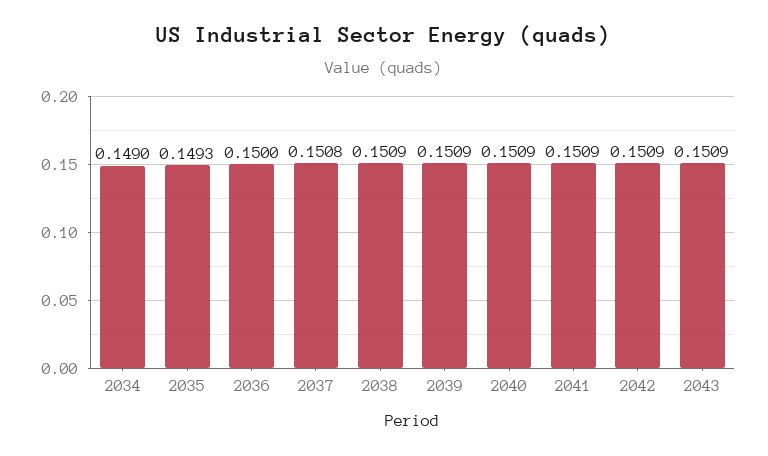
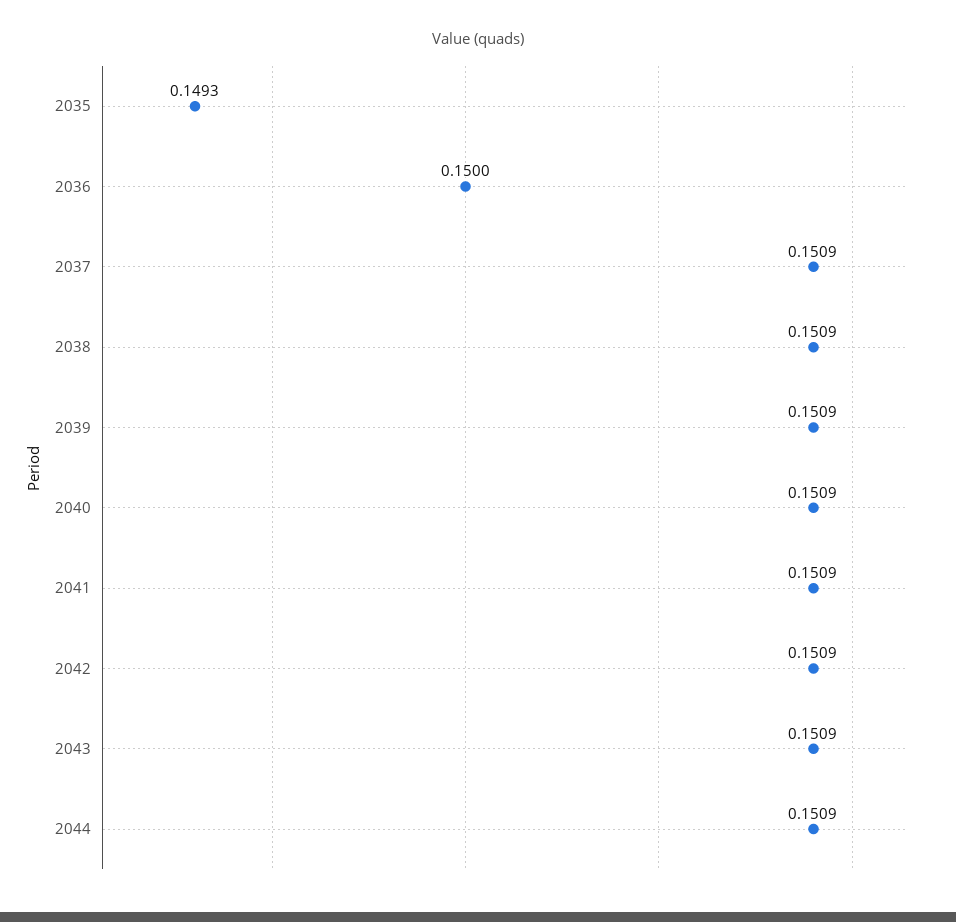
2034: 0.149 -> none
2037: 0.1508 -> 0.1509
2044: none -> 0.1509

